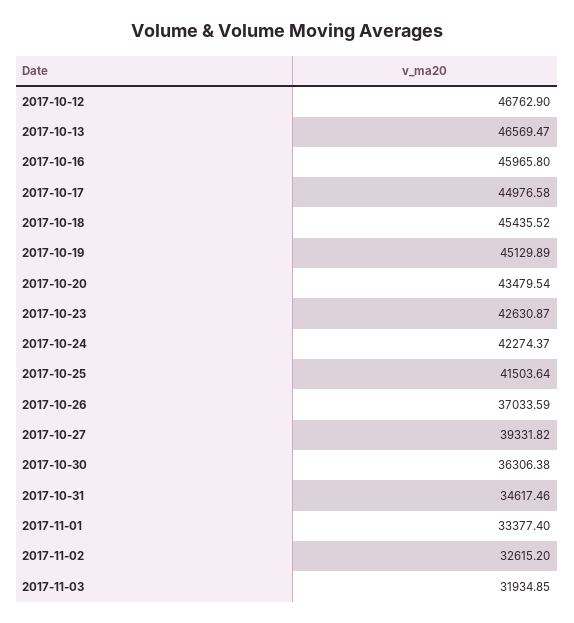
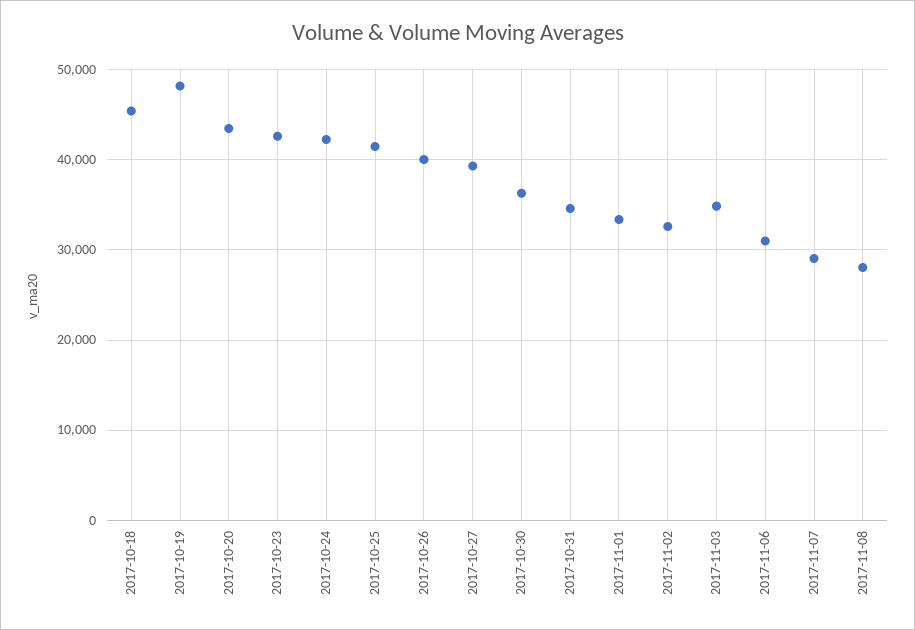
2017-10-12: 46762.9 -> none
2017-10-13: 46569.47 -> none
2017-10-16: 45965.8 -> none
2017-10-17: 44976.58 -> none
2017-10-19: 45129.89 -> 48000
2017-10-26: 37033.59 -> 40000
2017-11-03: 31934.85 -> 35000
2017-11-06: none -> 31000
2017-11-07: none -> 29000
2017-11-08: none -> 28000

